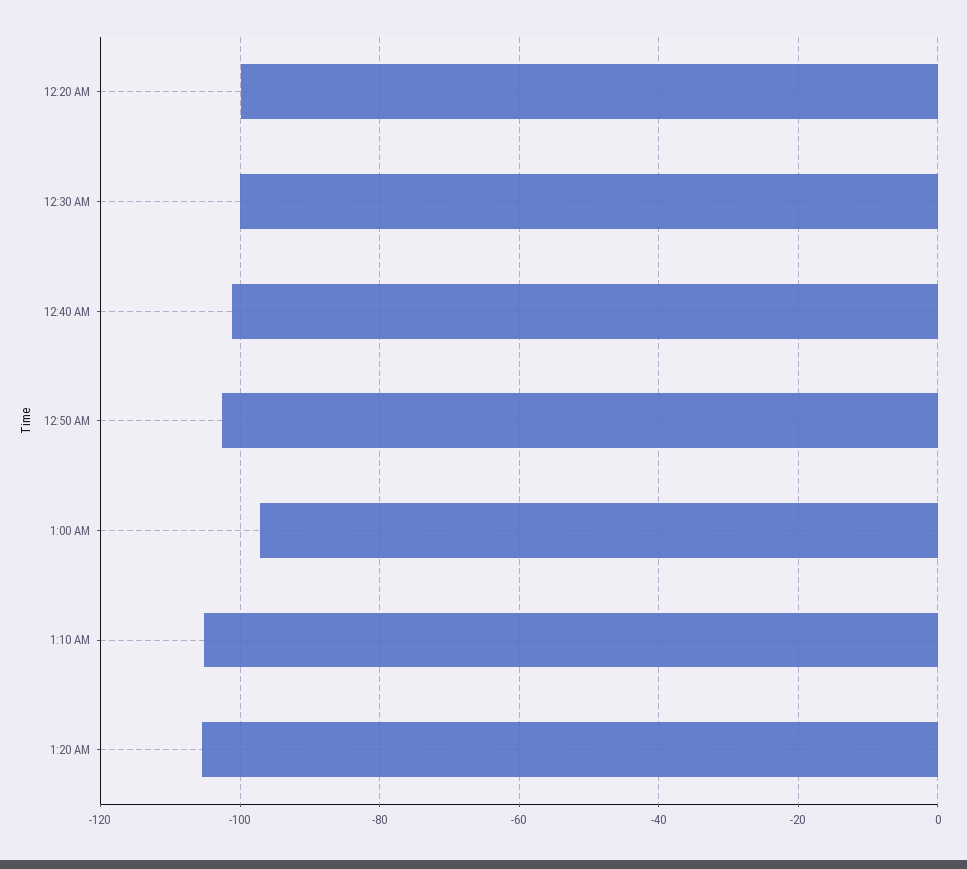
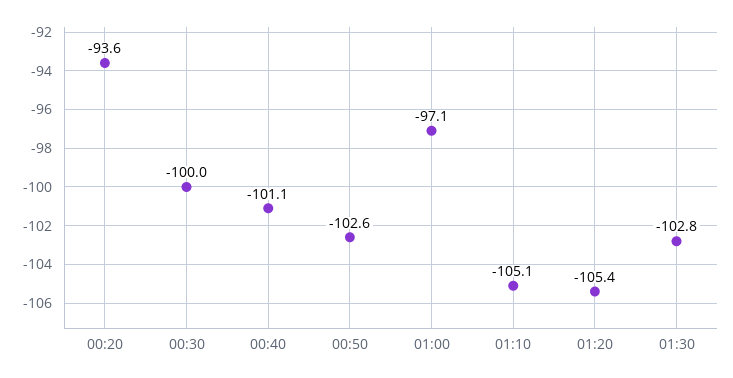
12:20 AM: -100 -> -93.6
01:30: none -> -102.8

